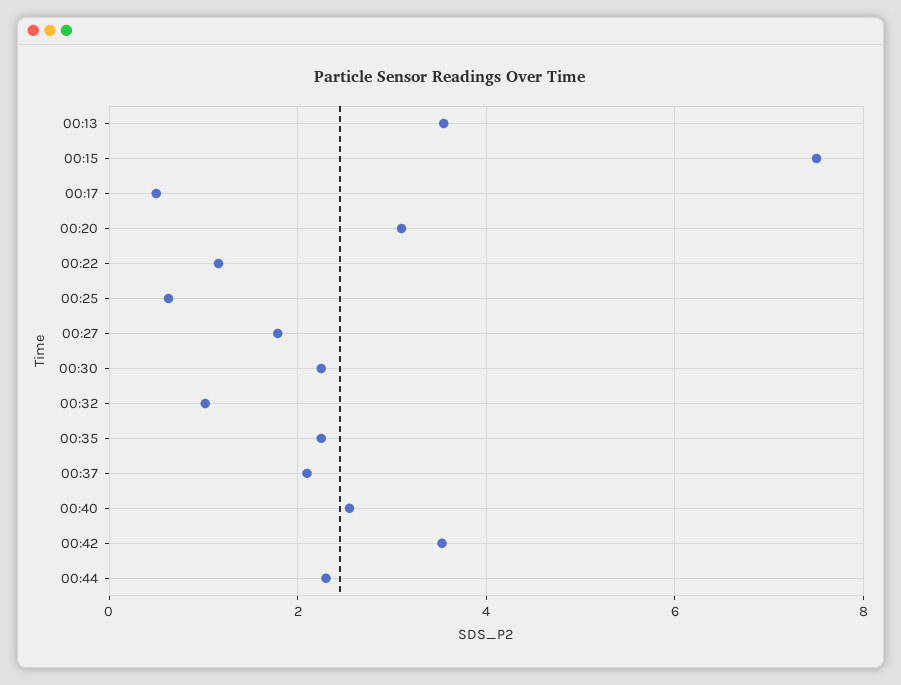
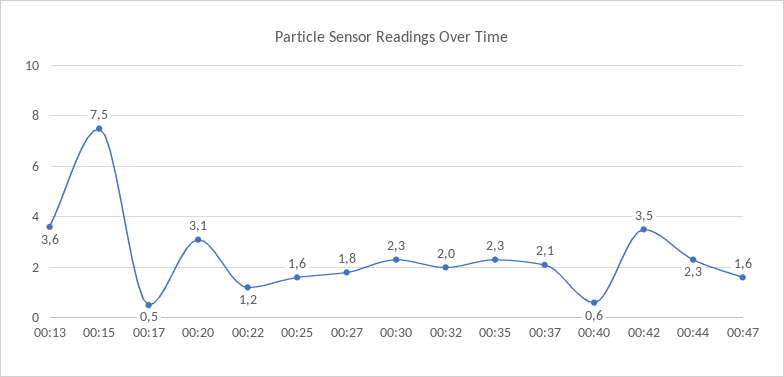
00:25: 0.6 -> 1.6
00:32: 1 -> 2
00:40: 2.6 -> 0.6
00:47: none -> 1.6

